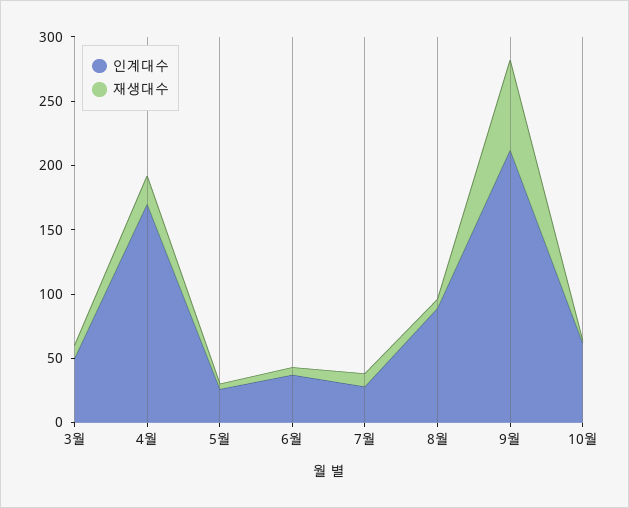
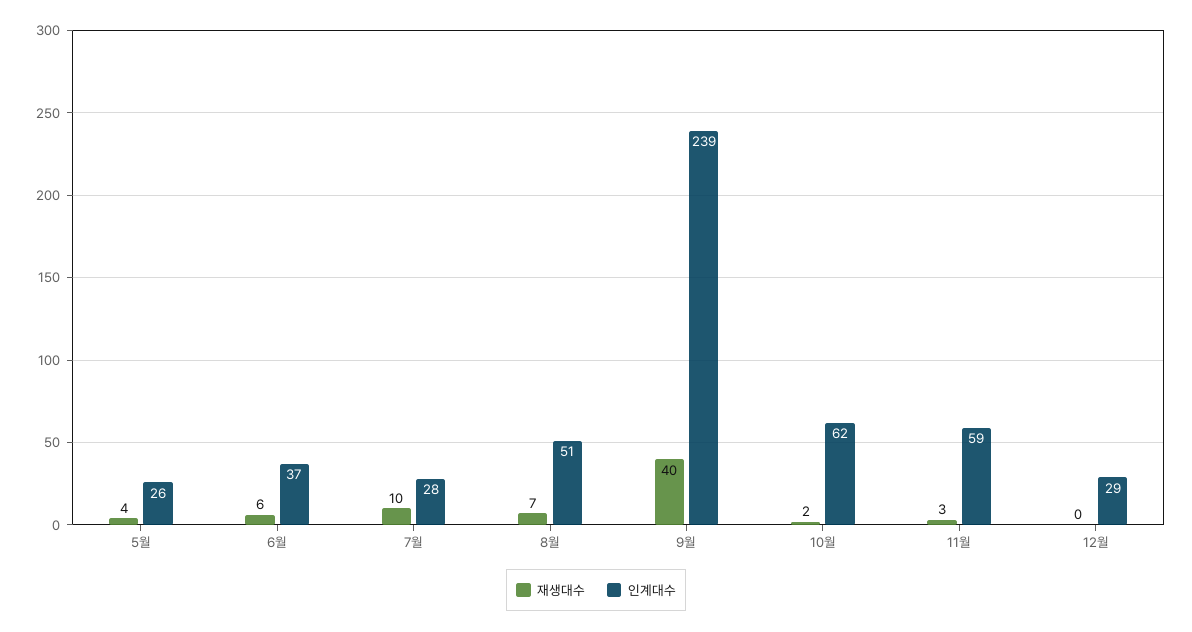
인계대수, 3월: 50 -> none
재생대수, 3월: 10 -> none
인계대수, 4월: 170 -> none
재생대수, 4월: 20 -> none
인계대수, 8월: 90 -> 51
인계대수, 9월: 210 -> 239
재생대수, 9월: 70 -> 40
재생대수, 11월: none -> 3
인계대수, 11월: none -> 59
재생대수, 12월: none -> 0
인계대수, 12월: none -> 29

